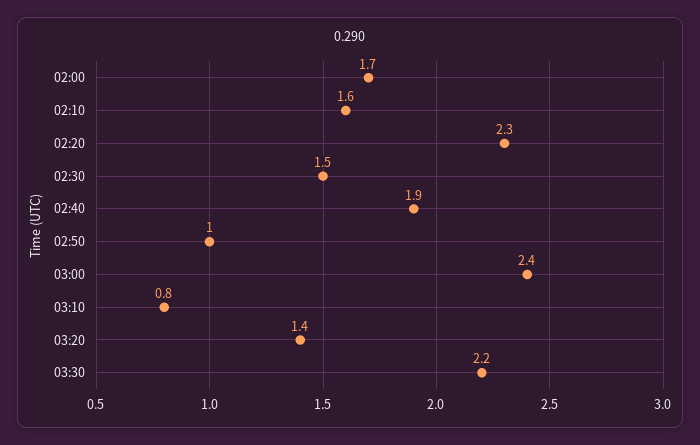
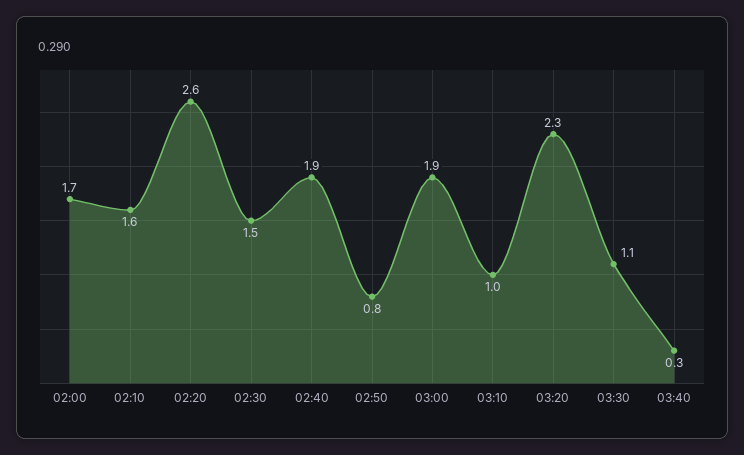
02:20: 2.3 -> 2.6
02:50: 1 -> 0.8
03:00: 2.4 -> 1.9
03:10: 0.8 -> 1
03:20: 1.4 -> 2.3
03:30: 2.2 -> 1.1
03:40: none -> 0.3

